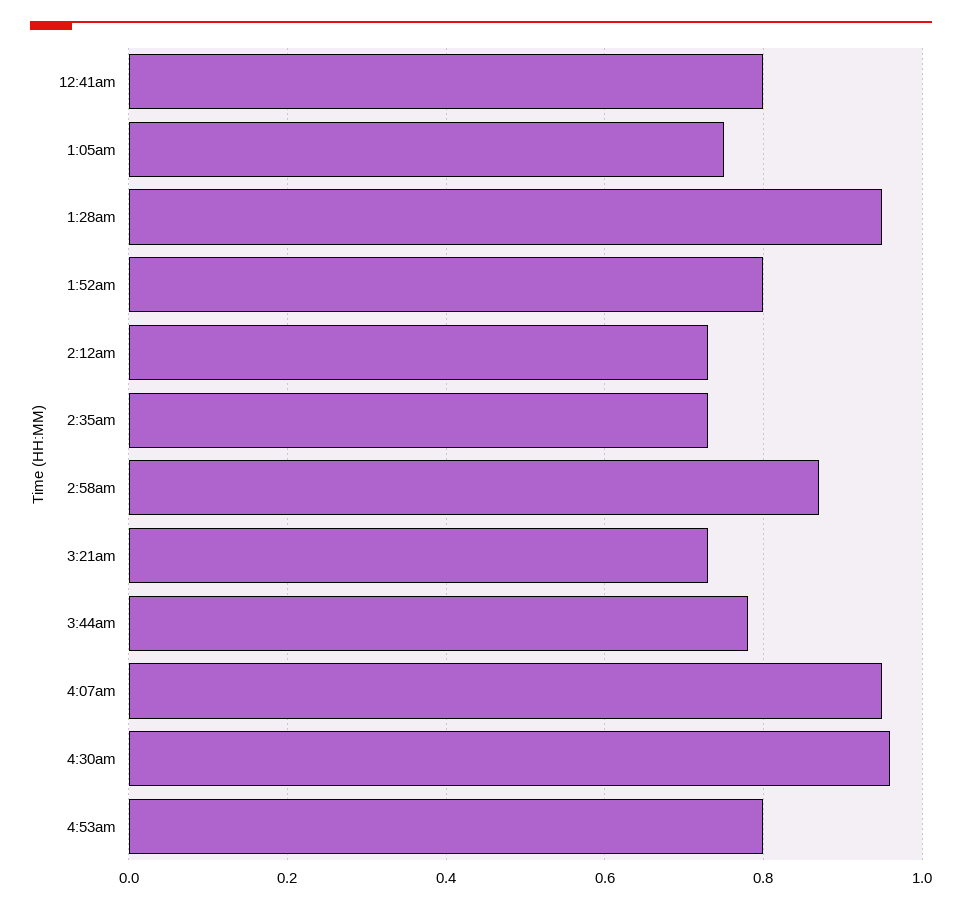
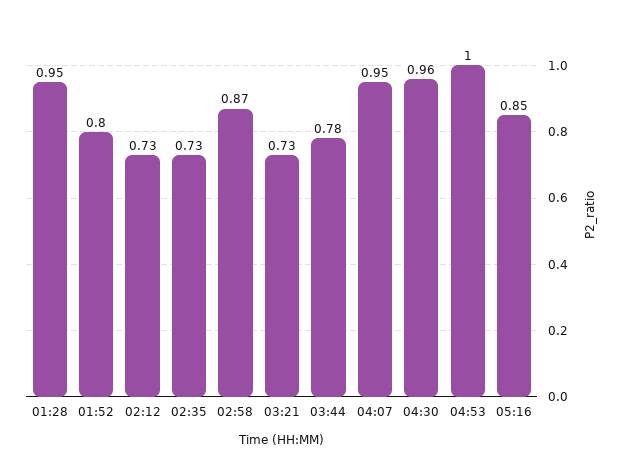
12:41am: 0.8 -> none
1:05am: 0.75 -> none
4:53am: 0.8 -> 1
05:16: none -> 0.85

